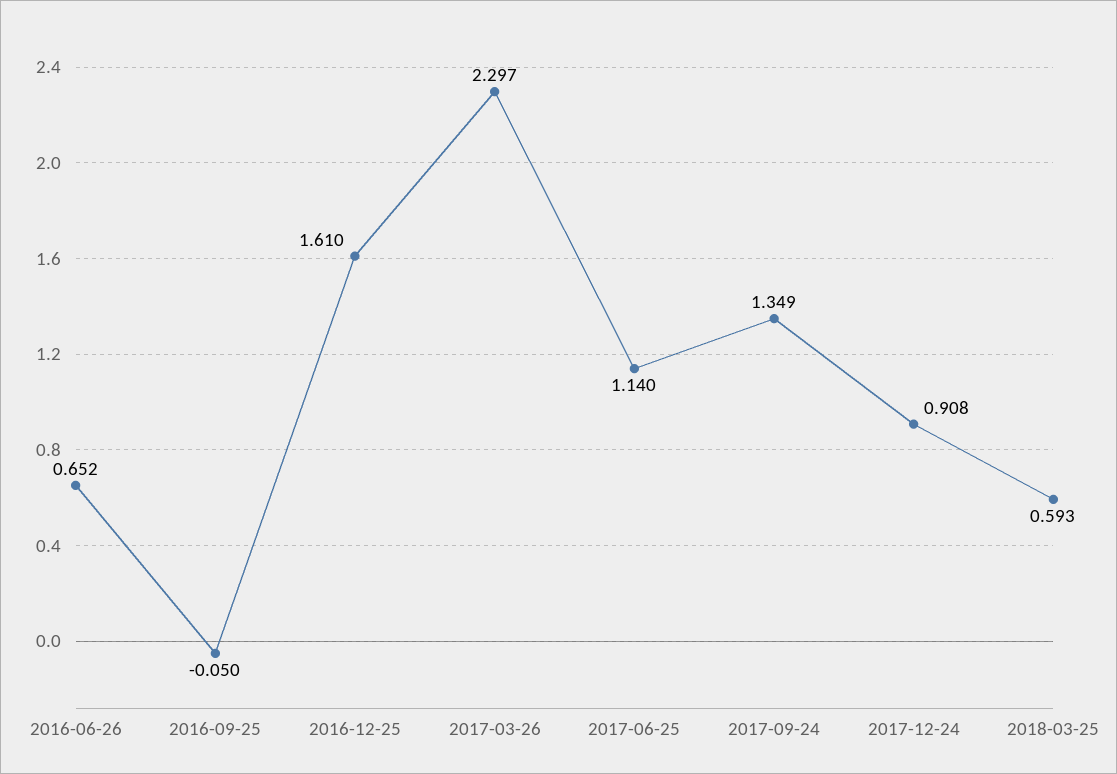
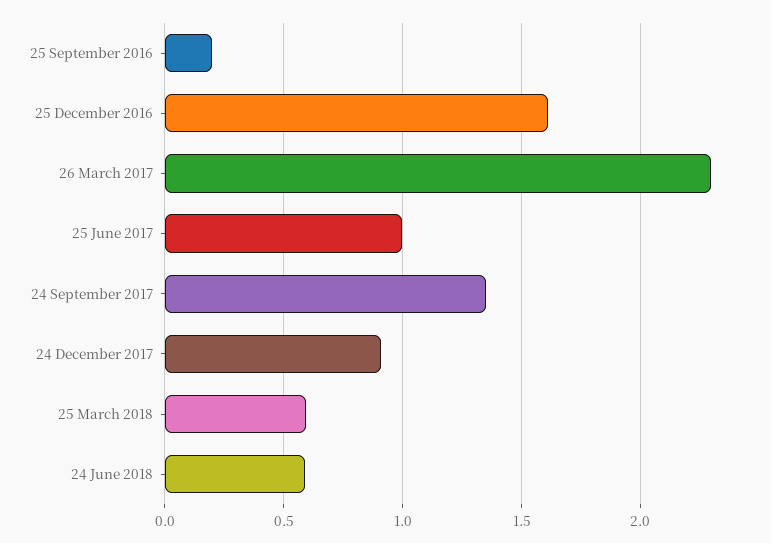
2016-06-26: 0.652 -> none
2016-09-25: -0.05 -> 0.2
2017-06-25: 1.14 -> 1
24 June 2018: none -> 0.6

